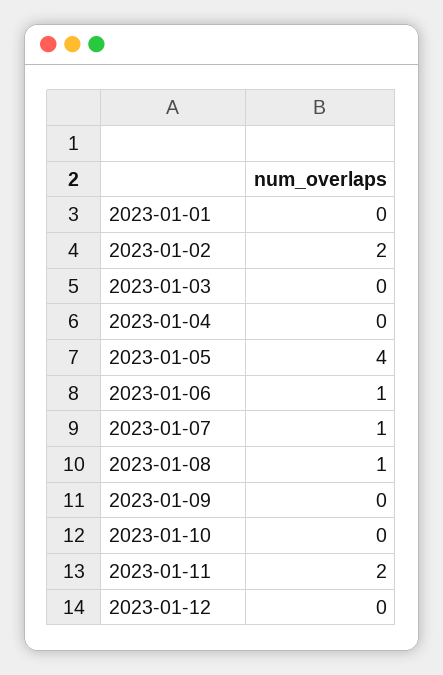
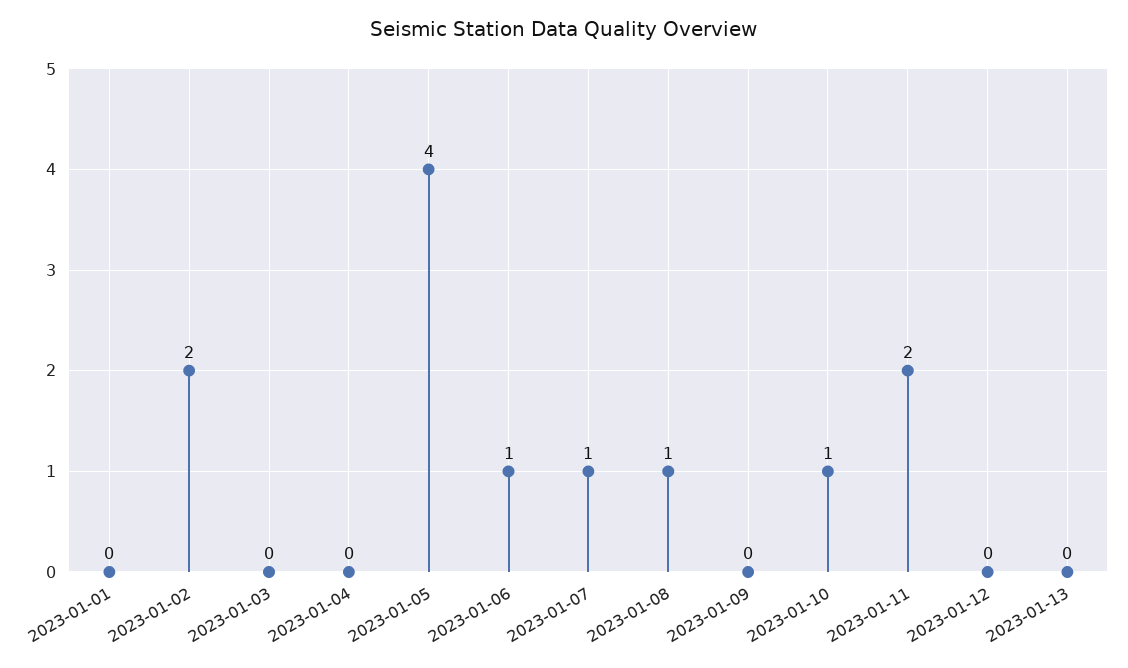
2023-01-10: 0 -> 1
2023-01-13: none -> 0

